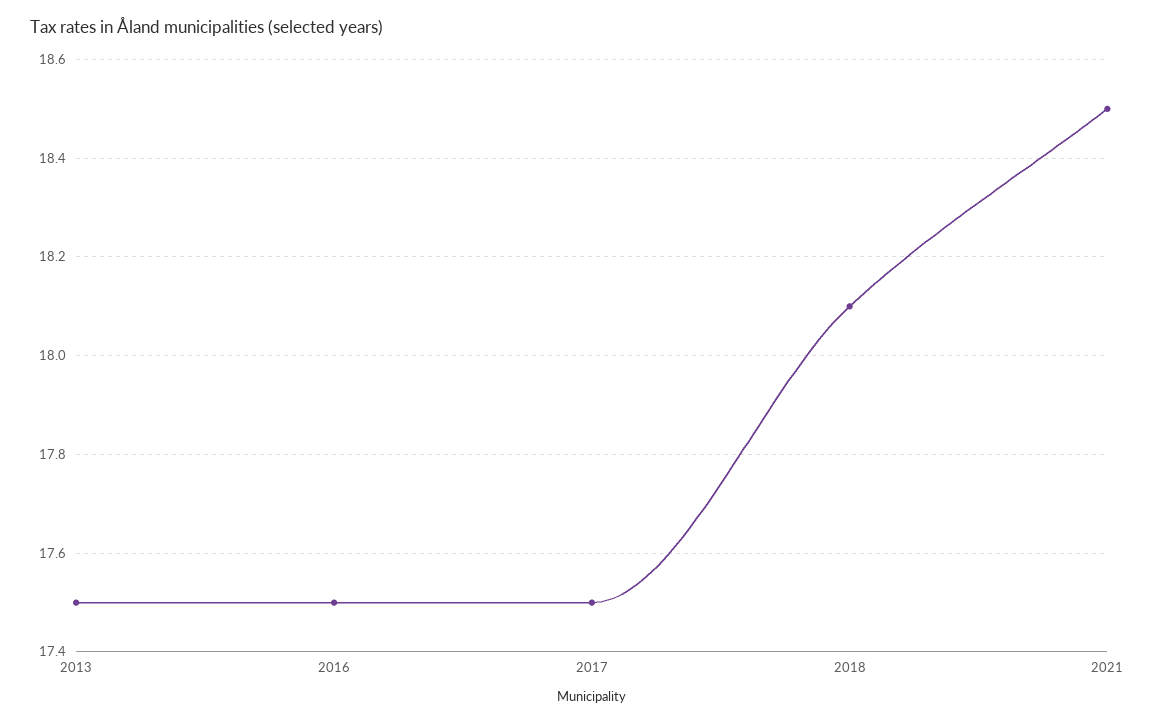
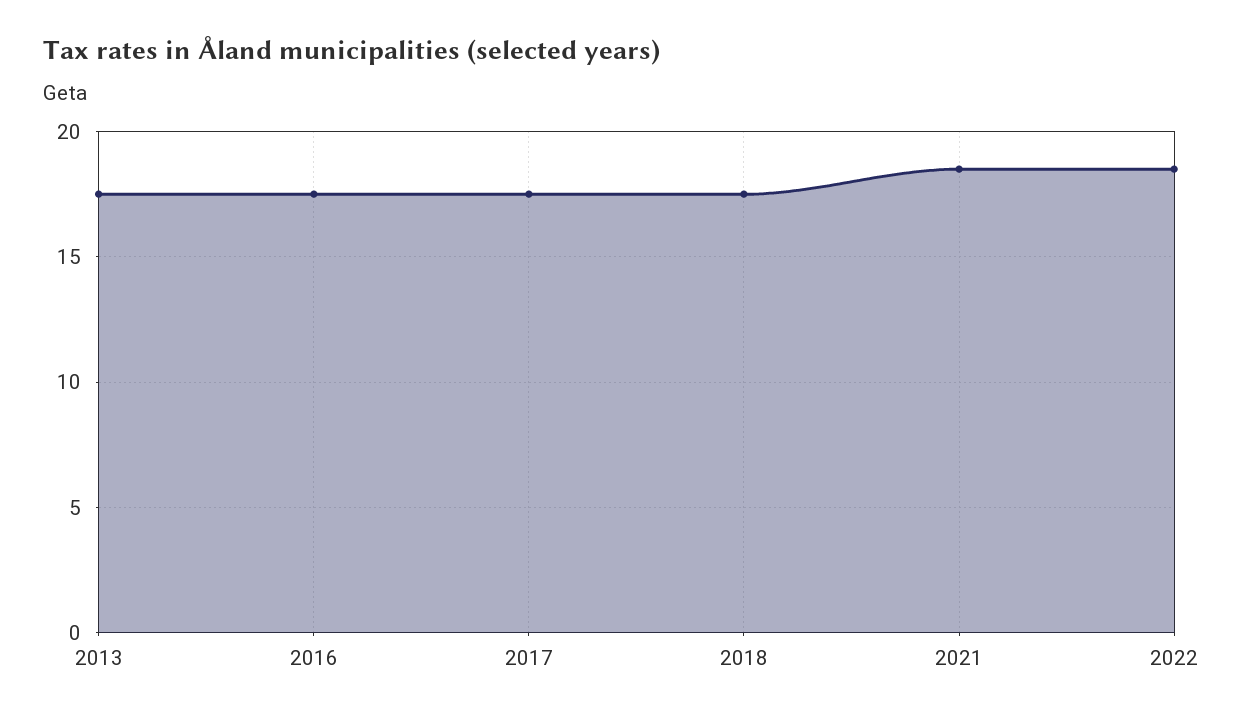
2018: 18.1 -> 17.5
2022: none -> 18.5

